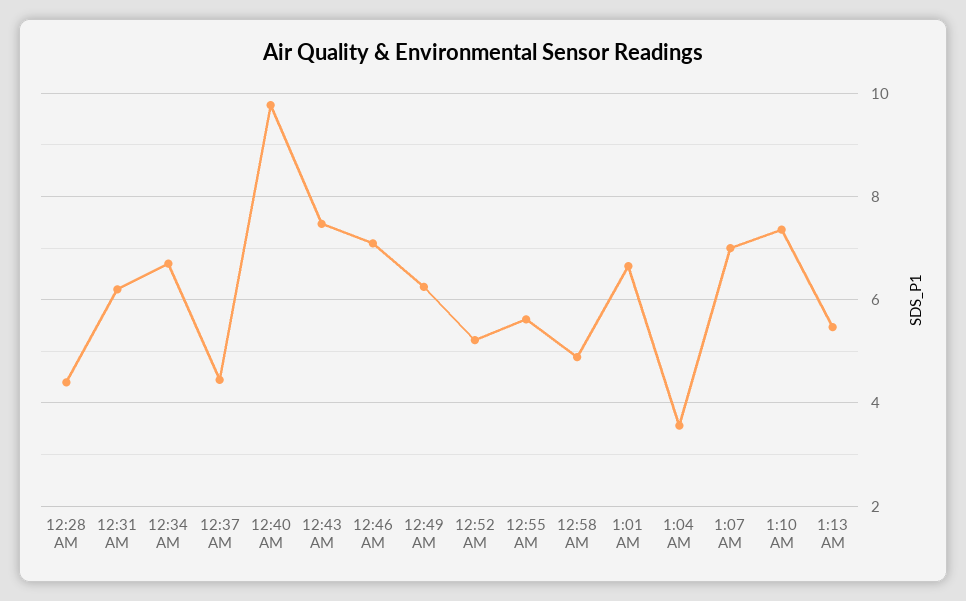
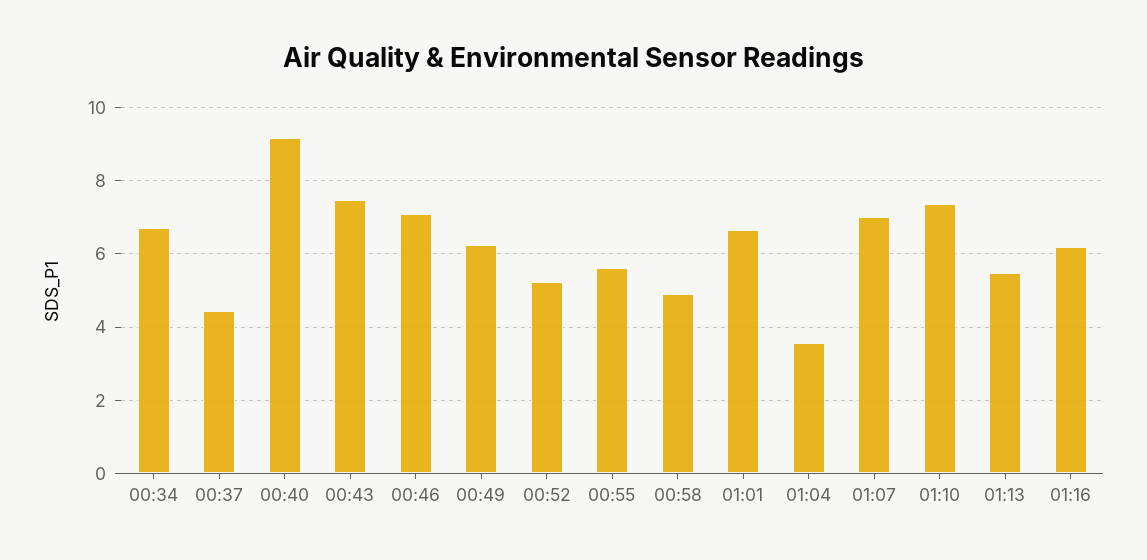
12:28 AM: 4.4 -> none
12:31 AM: 6.2 -> none
12:40 AM: 9.8 -> 9.2
01:16: none -> 6.2

